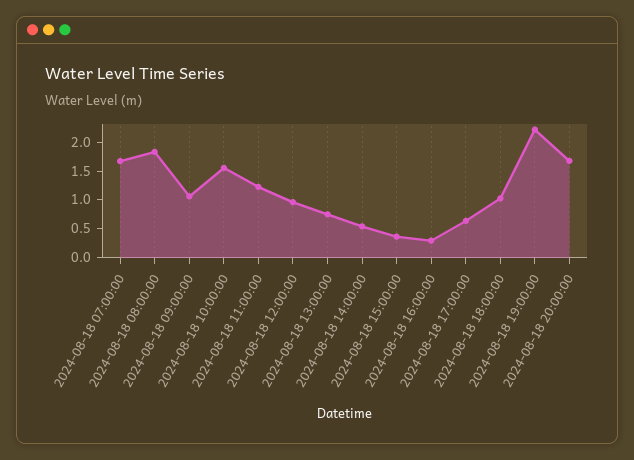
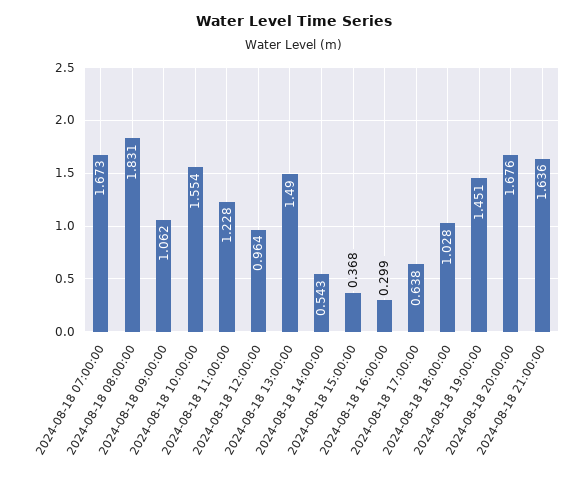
2024-08-18 13:00:00: 0.75 -> 1.49
2024-08-18 19:00:00: 2.25 -> 1.451
2024-08-18 21:00:00: none -> 1.636

